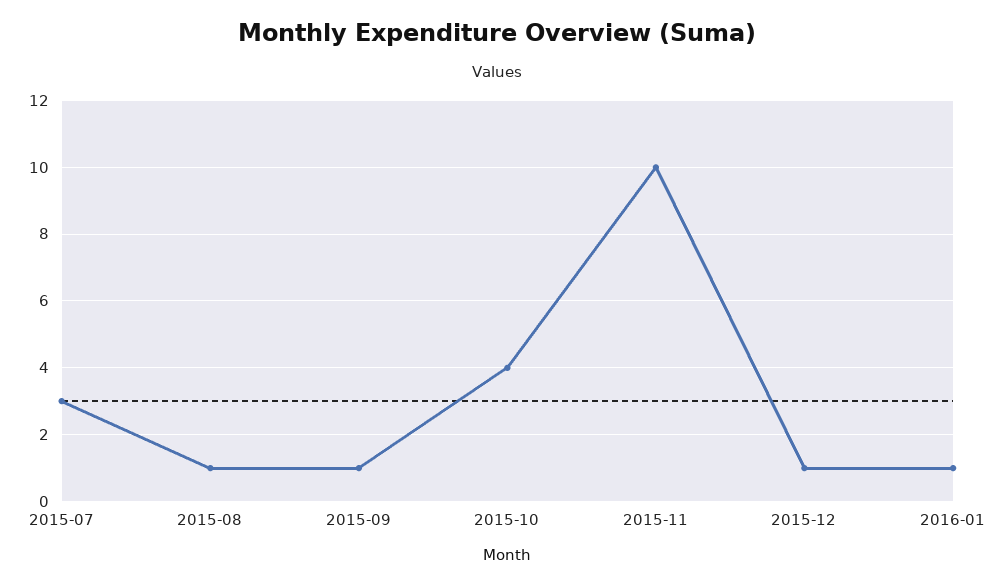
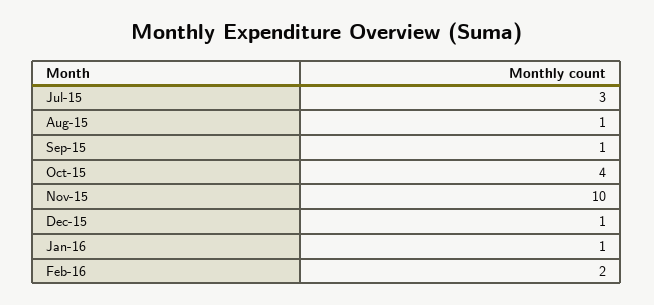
Feb-16: none -> 2

